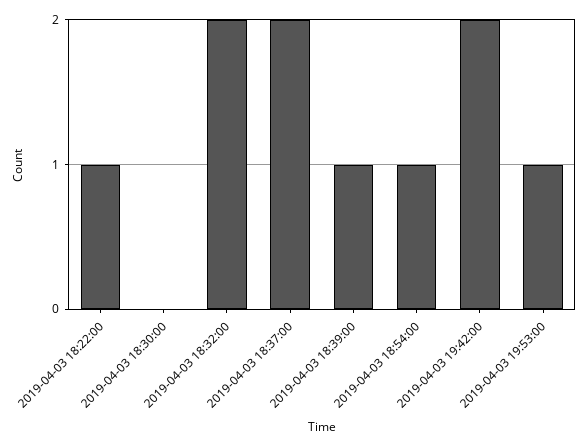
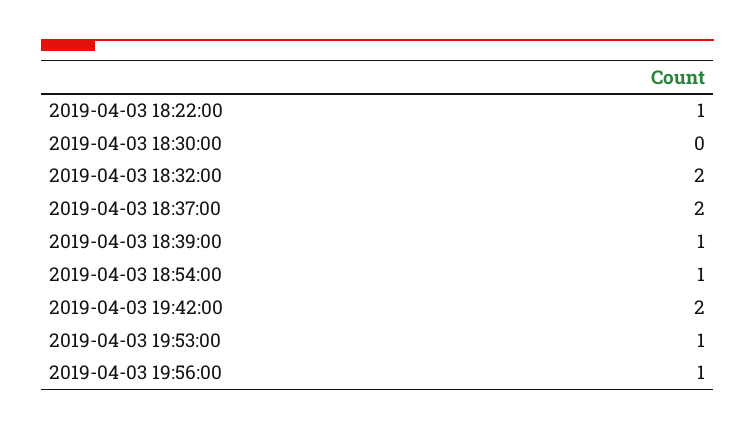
2019-04-03 19:56:00: none -> 1

